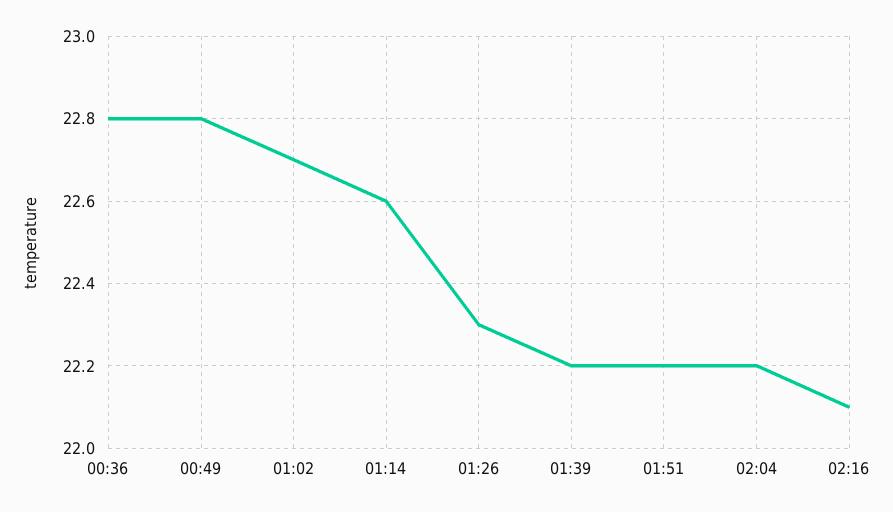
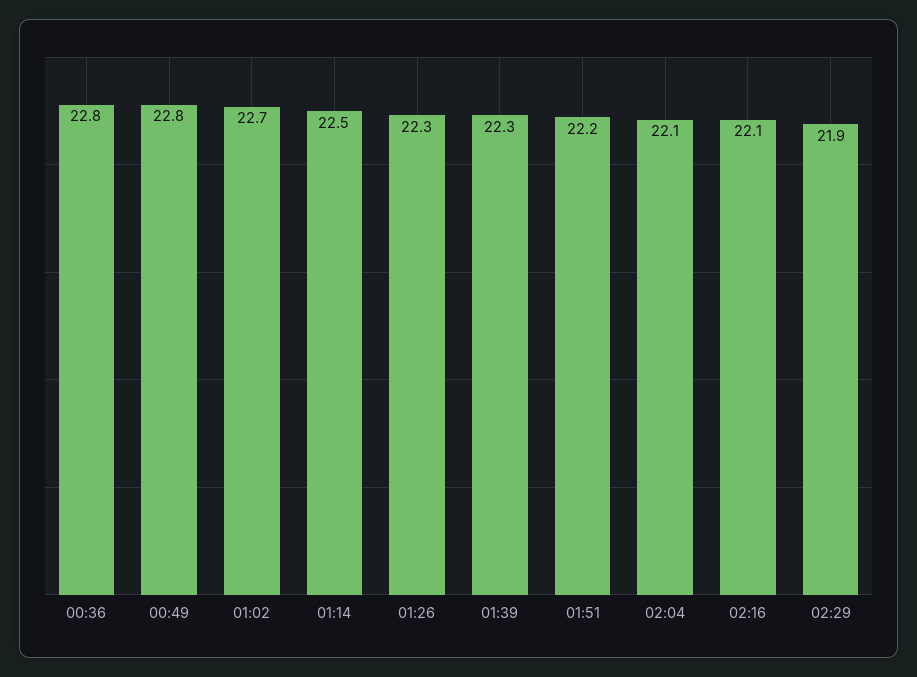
01:14: 22.6 -> 22.5
01:39: 22.2 -> 22.3
02:04: 22.2 -> 22.1
02:29: none -> 21.9

